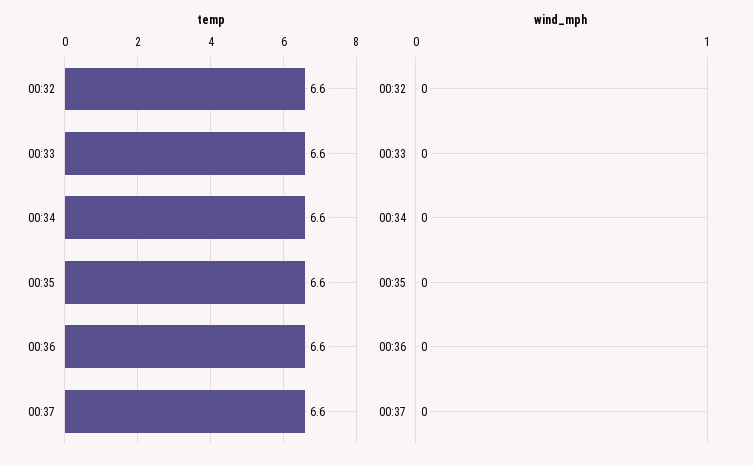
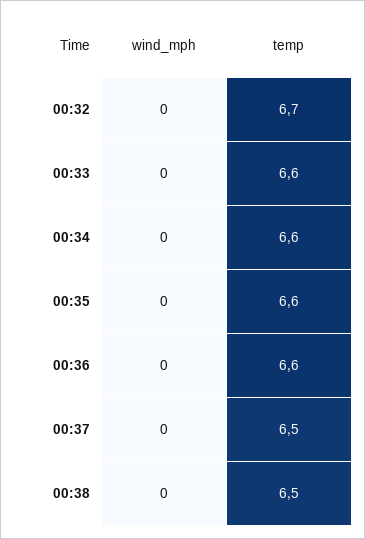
temp, 00:32: 6.6 -> 6.7
temp, 00:37: 6.6 -> 6.5
wind_mph, 00:38: none -> 0
temp, 00:38: none -> 6.5

